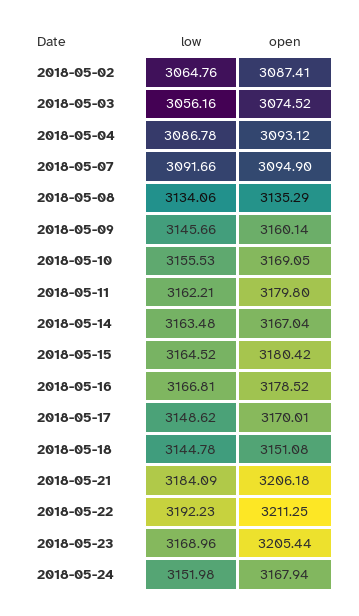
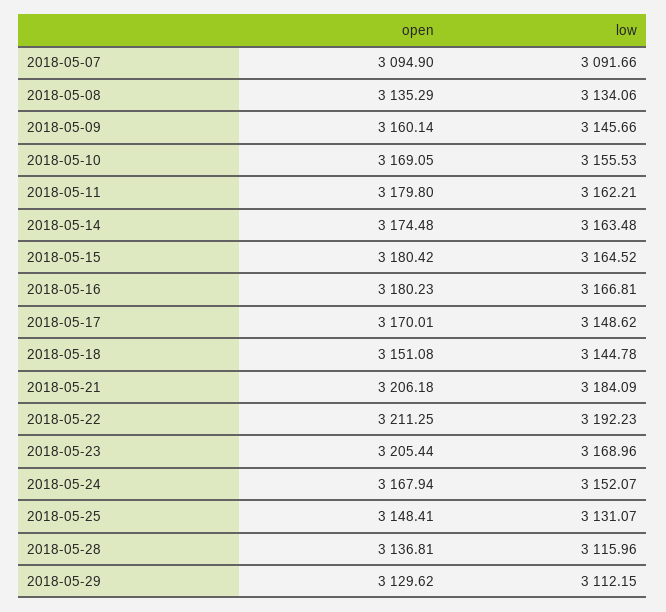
low, 2018-05-02: 3064.76 -> none
open, 2018-05-02: 3087.41 -> none
low, 2018-05-03: 3056.16 -> none
open, 2018-05-03: 3074.52 -> none
low, 2018-05-04: 3086.78 -> none
open, 2018-05-04: 3093.12 -> none
open, 2018-05-14: 3167.04 -> 3174.48
open, 2018-05-16: 3178.52 -> 3180.23
low, 2018-05-24: 3151.98 -> 3152.07
open, 2018-05-25: none -> 3148.41
low, 2018-05-25: none -> 3131.07
open, 2018-05-28: none -> 3136.81
low, 2018-05-28: none -> 3115.96
open, 2018-05-29: none -> 3129.62
low, 2018-05-29: none -> 3112.15

